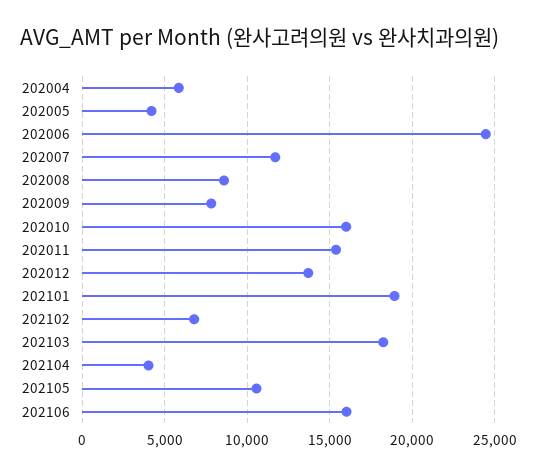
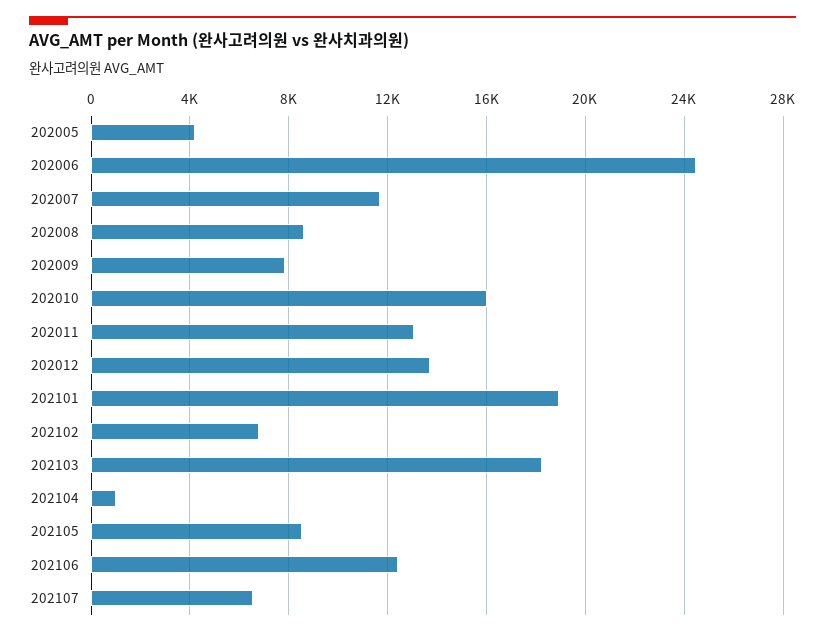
202004: 6000 -> none
202011: 15500 -> 13000
202104: 4000 -> 1000
202105: 10500 -> 8500
202106: 16000 -> 12500
202107: none -> 6500

